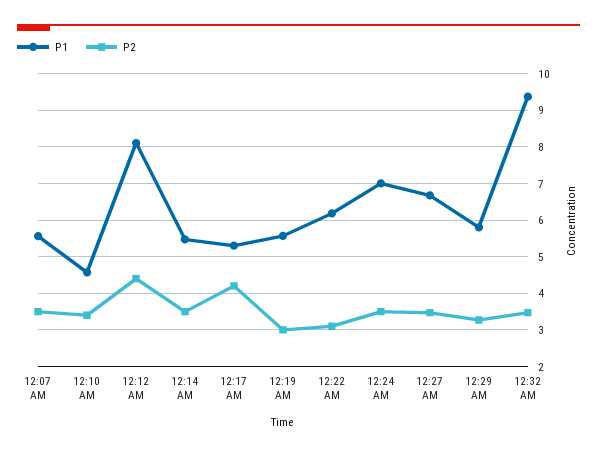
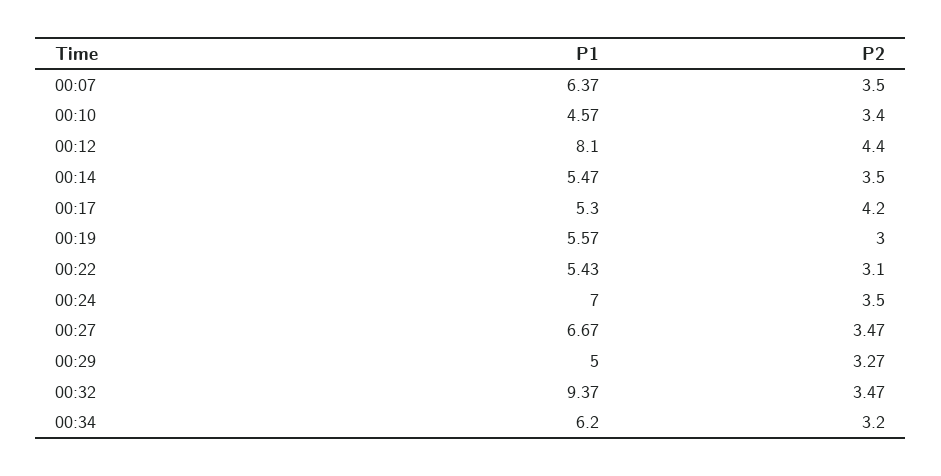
P1, 12:07 AM: 5.6 -> 6.37
P1, 12:22 AM: 6.2 -> 5.43
P1, 12:29 AM: 5.8 -> 5
P1, 00:34: none -> 6.2
P2, 00:34: none -> 3.2

